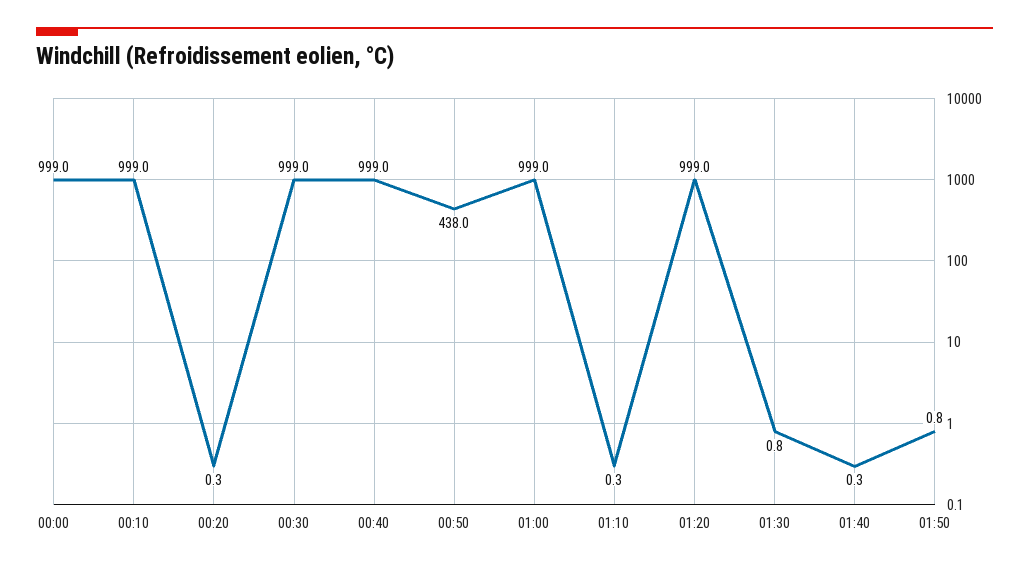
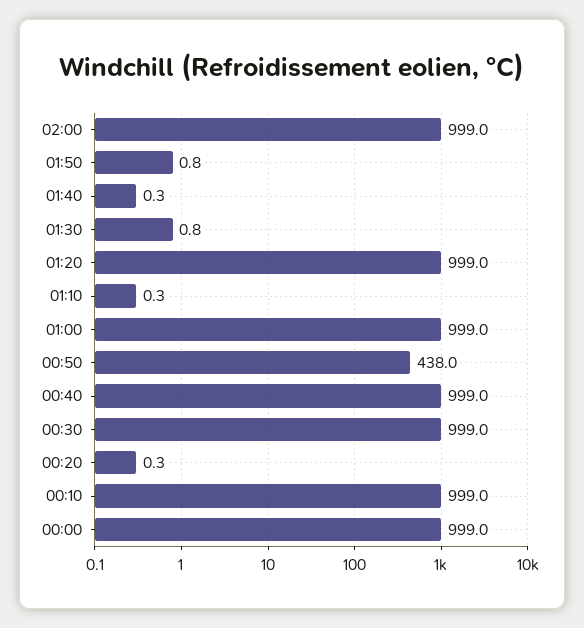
02:00: none -> 999

